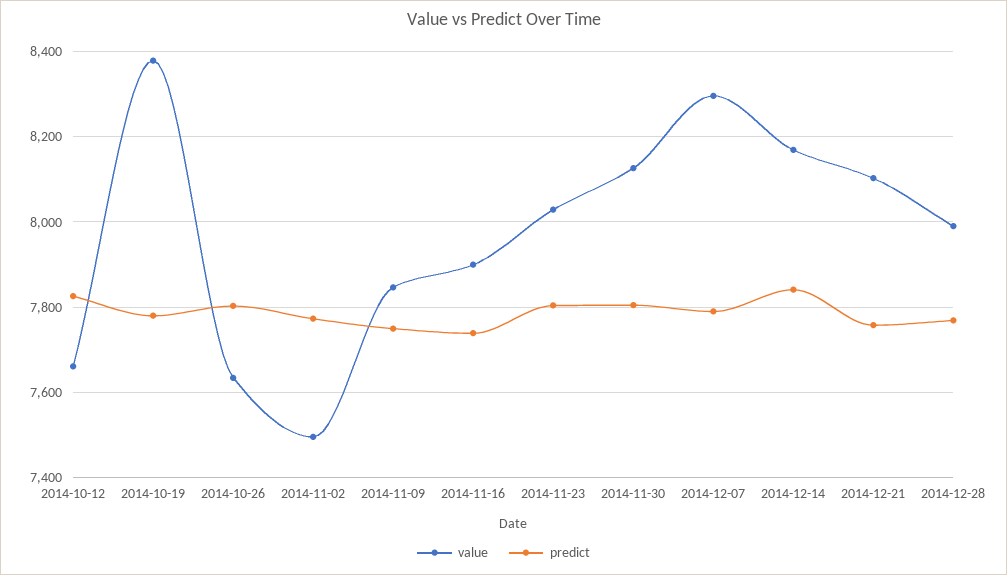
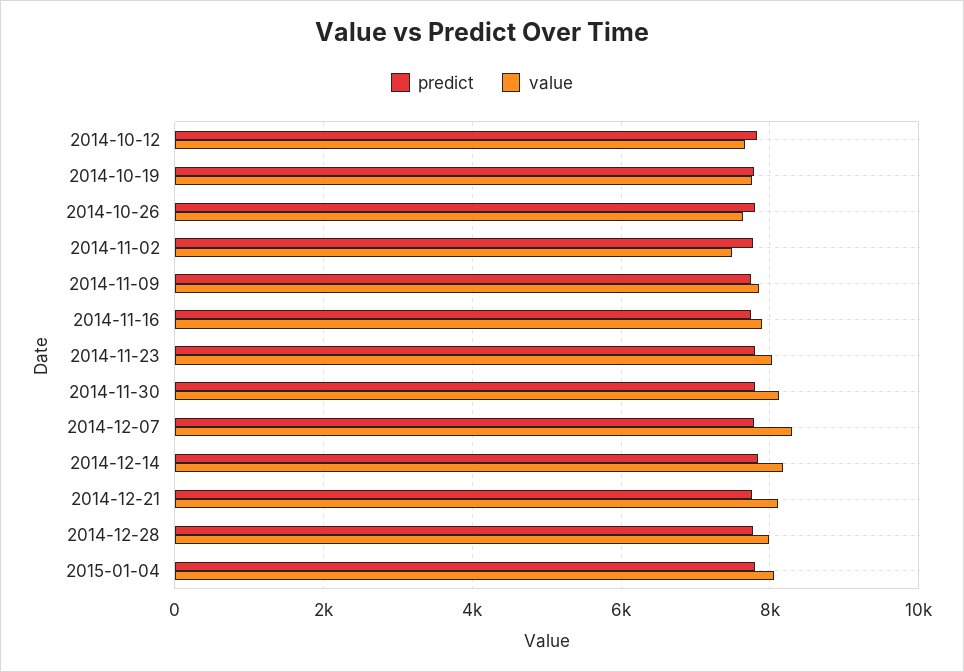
value, 2014-10-19: 8380 -> 7800
predict, 2015-01-04: none -> 7800
value, 2015-01-04: none -> 8000

